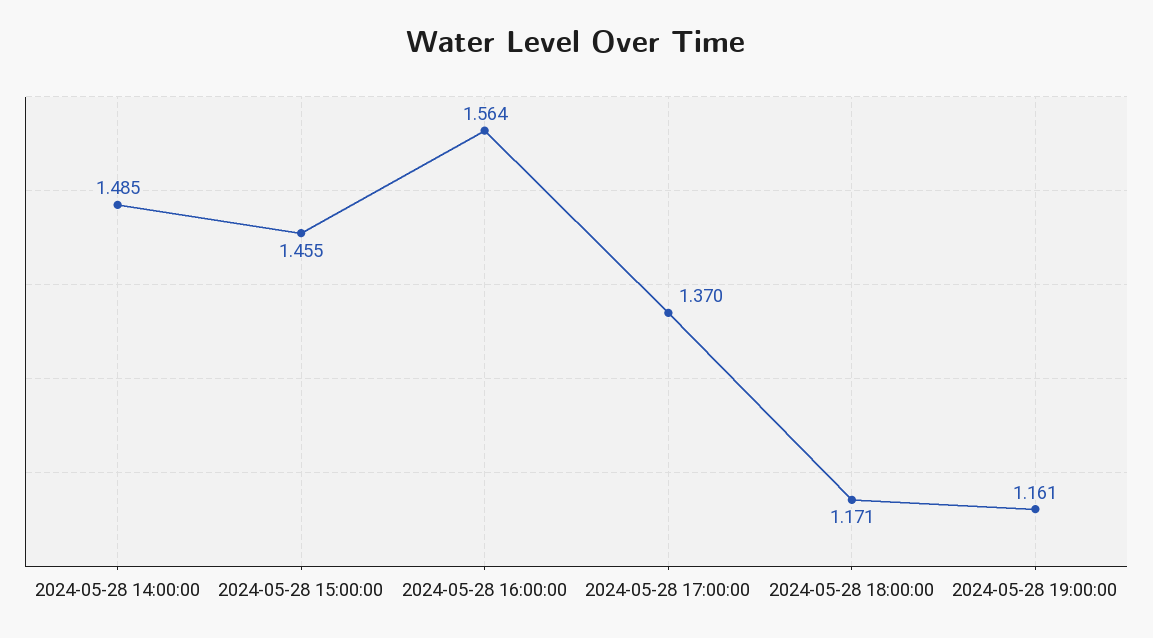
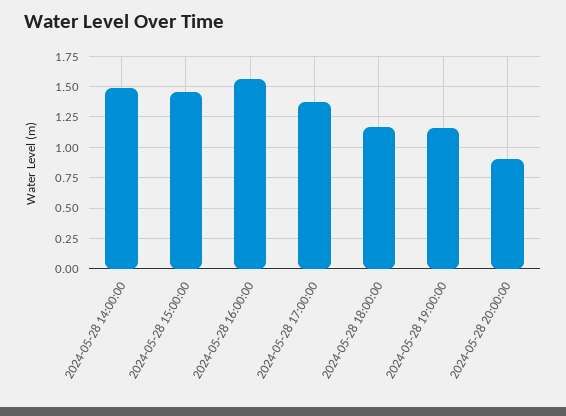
2024-05-28 20:00:00: none -> 0.9

